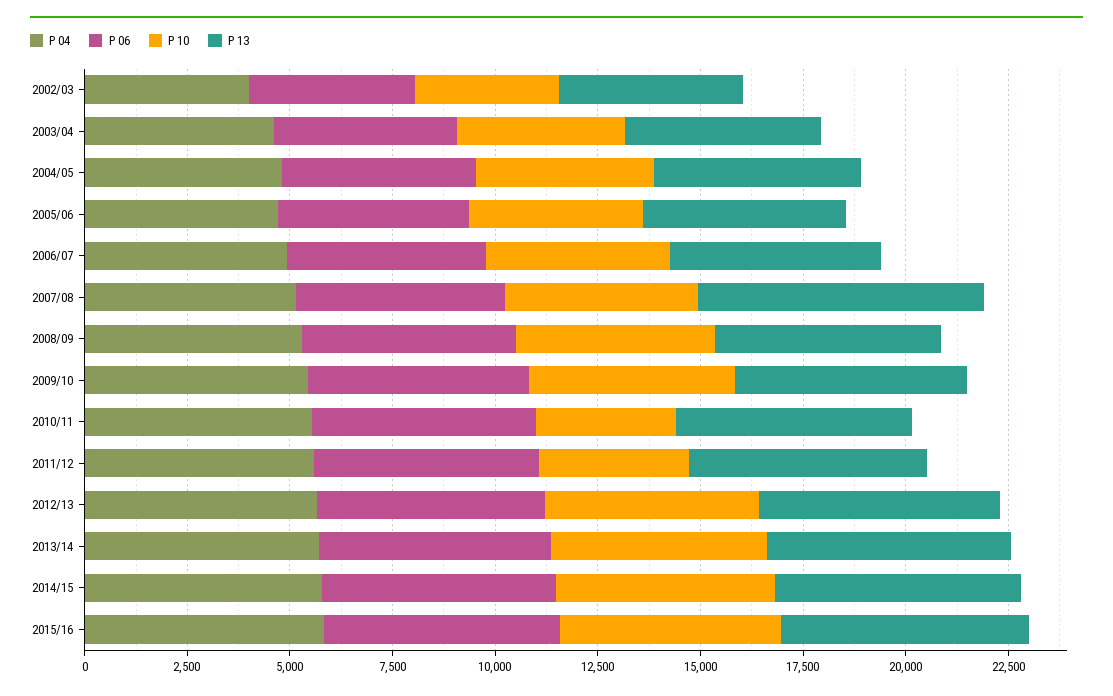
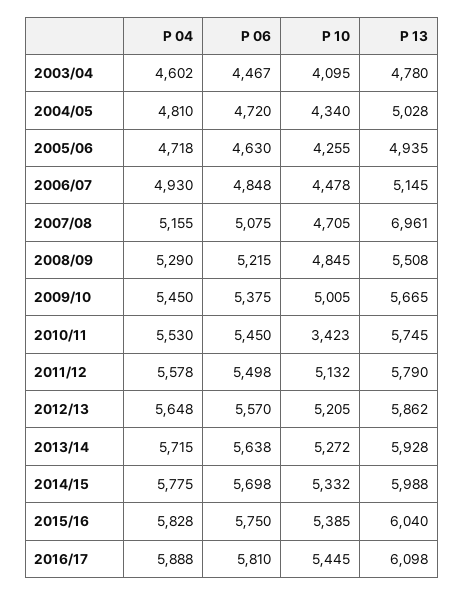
P 04, 2002/03: 4000 -> none
P 06, 2002/03: 4000 -> none
P 10, 2002/03: 3500 -> none
P 13, 2002/03: 4500 -> none
P 10, 2011/12: 3500 -> 5132
P 04, 2016/17: none -> 5888
P 06, 2016/17: none -> 5810
P 10, 2016/17: none -> 5445
P 13, 2016/17: none -> 6098

